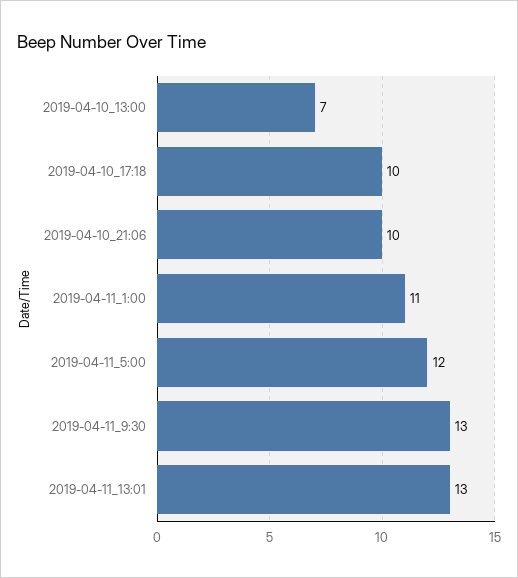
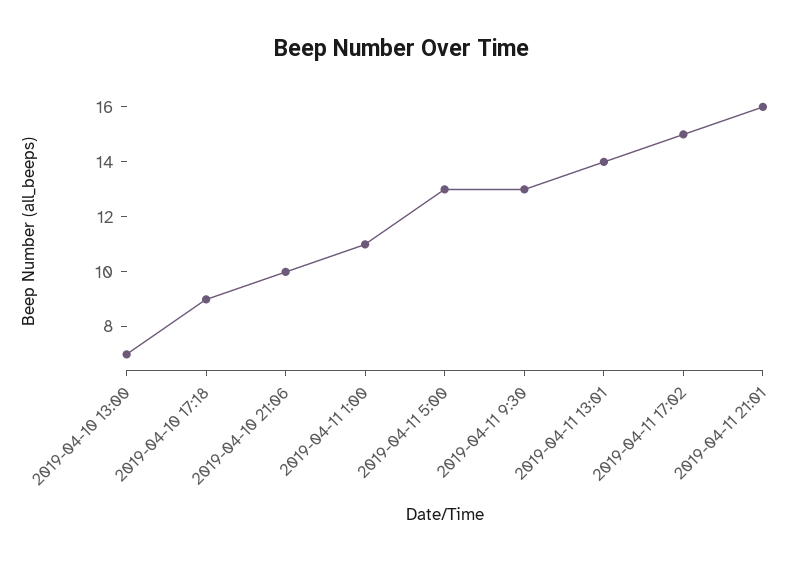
2019-04-10_17:18: 10 -> 9
2019-04-11_5:00: 12 -> 13
2019-04-11_13:01: 13 -> 14
2019-04-11 17:02: none -> 15
2019-04-11 21:01: none -> 16

